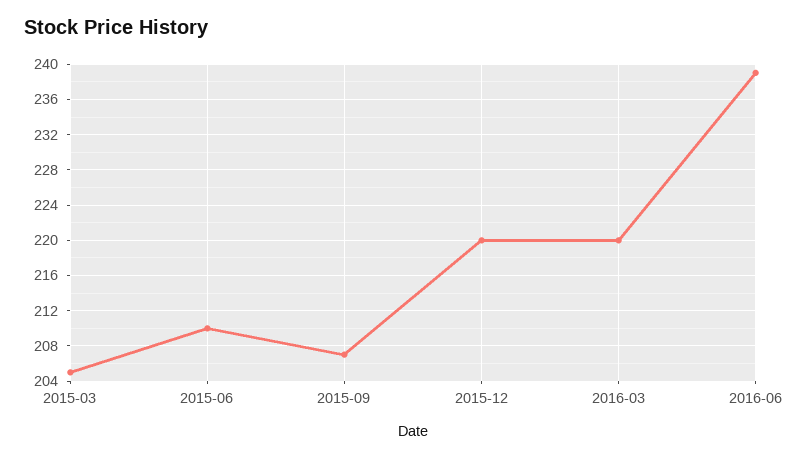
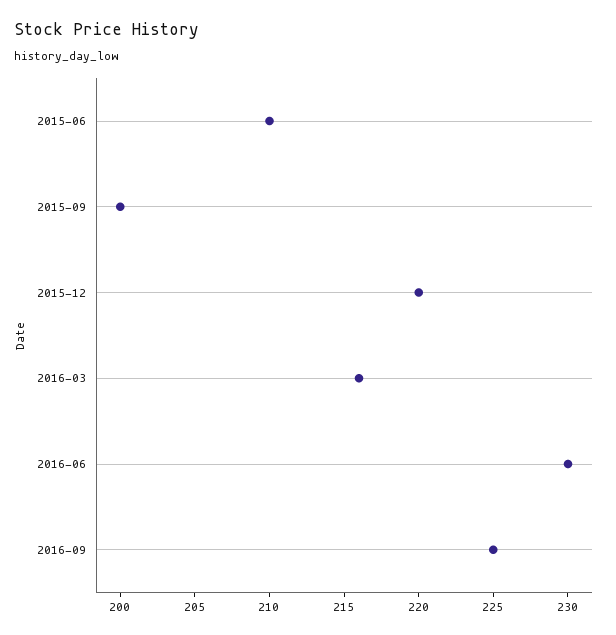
2015-03: 205 -> none
2015-09: 207 -> 200
2016-03: 220 -> 216
2016-06: 239 -> 230
2016-09: none -> 225

